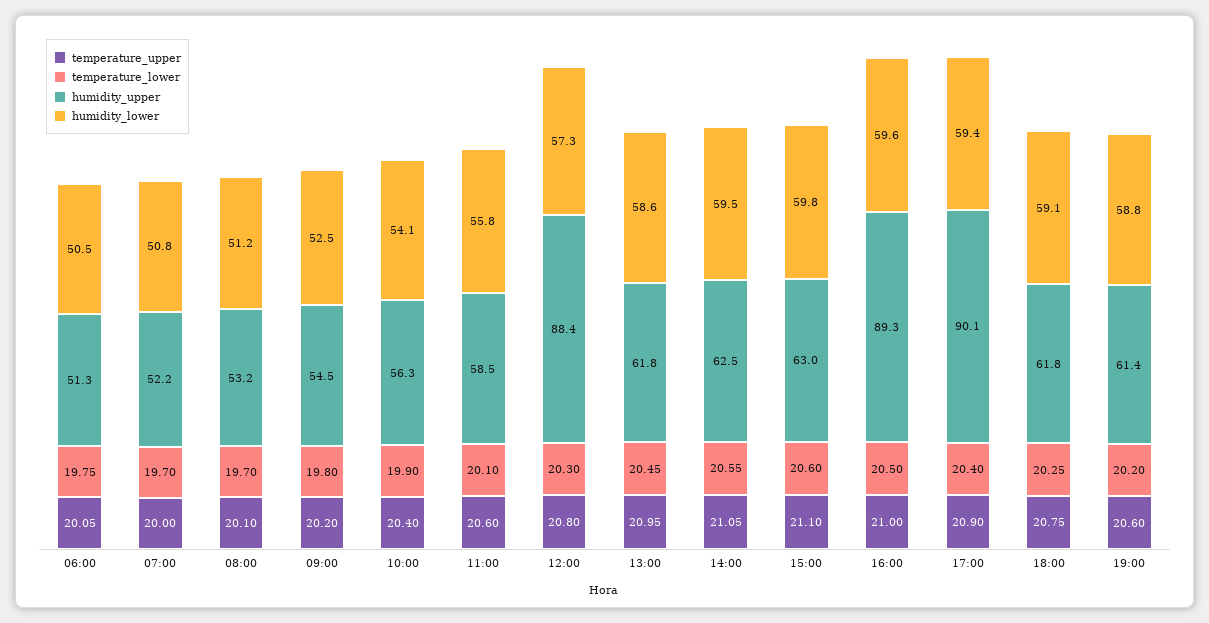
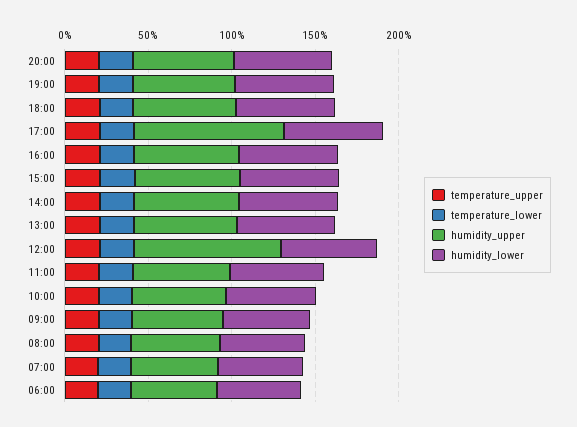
humidity_upper, 16:00: 89.3 -> 60
temperature_upper, 20:00: none -> 20
temperature_lower, 20:00: none -> 20
humidity_upper, 20:00: none -> 60
humidity_lower, 20:00: none -> 60

